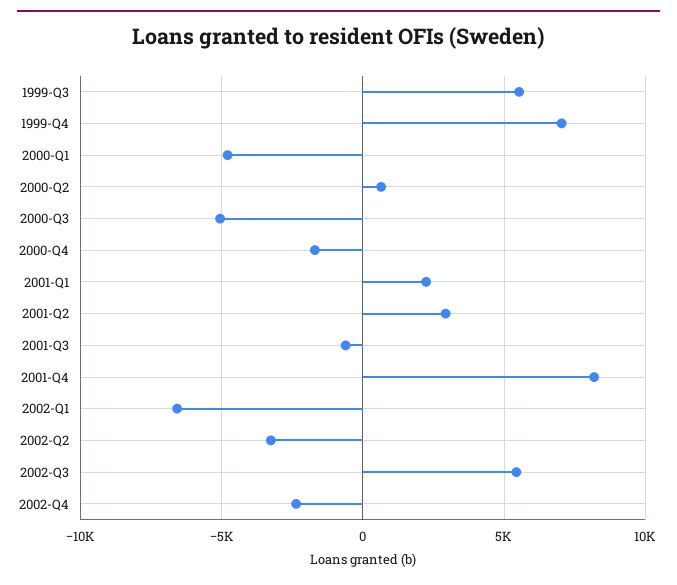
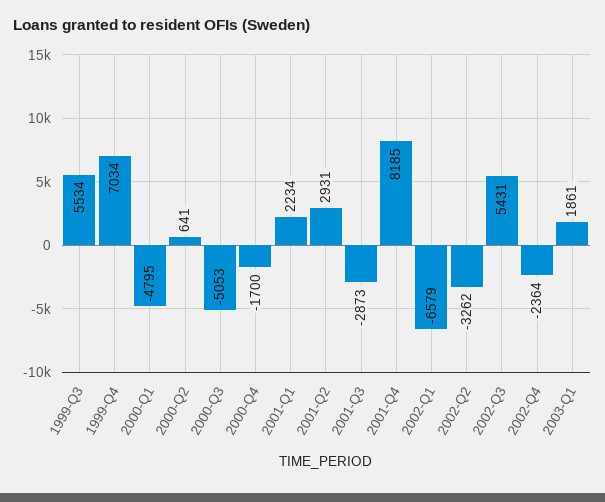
2001-Q3: -500 -> -2873
2003-Q1: none -> 1861

